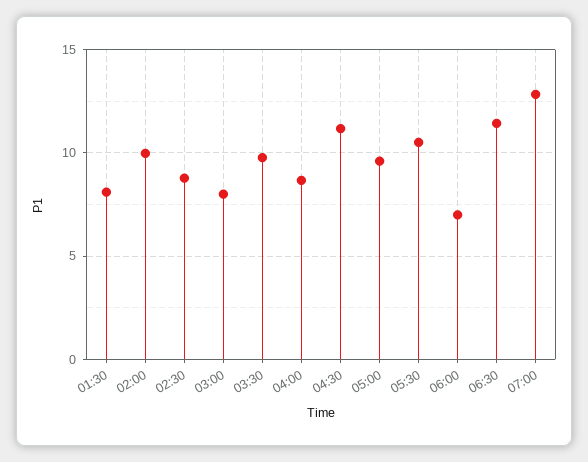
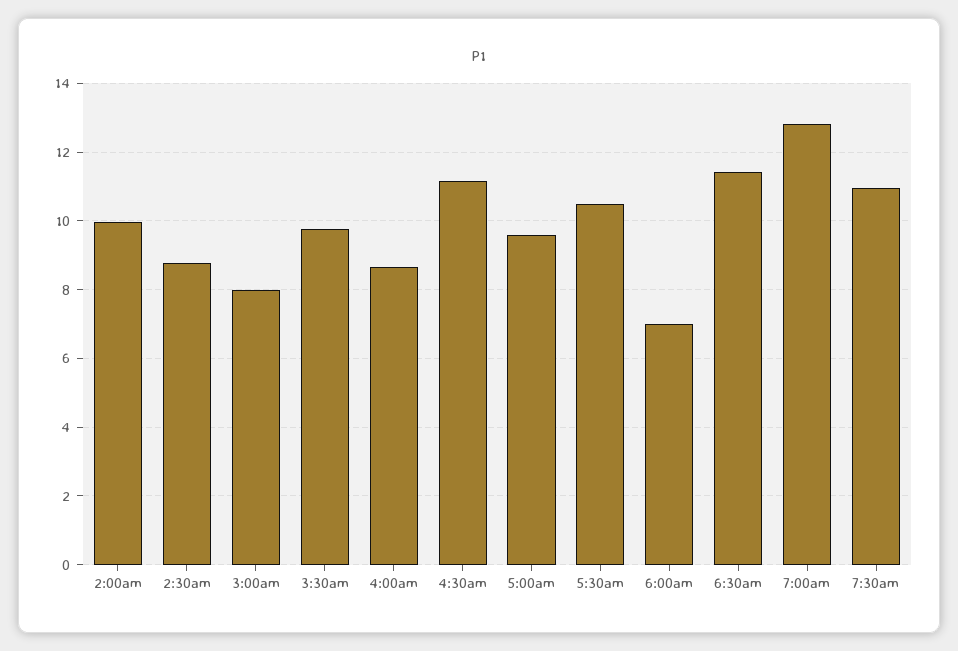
01:30: 8 -> none
7:30am: none -> 11

